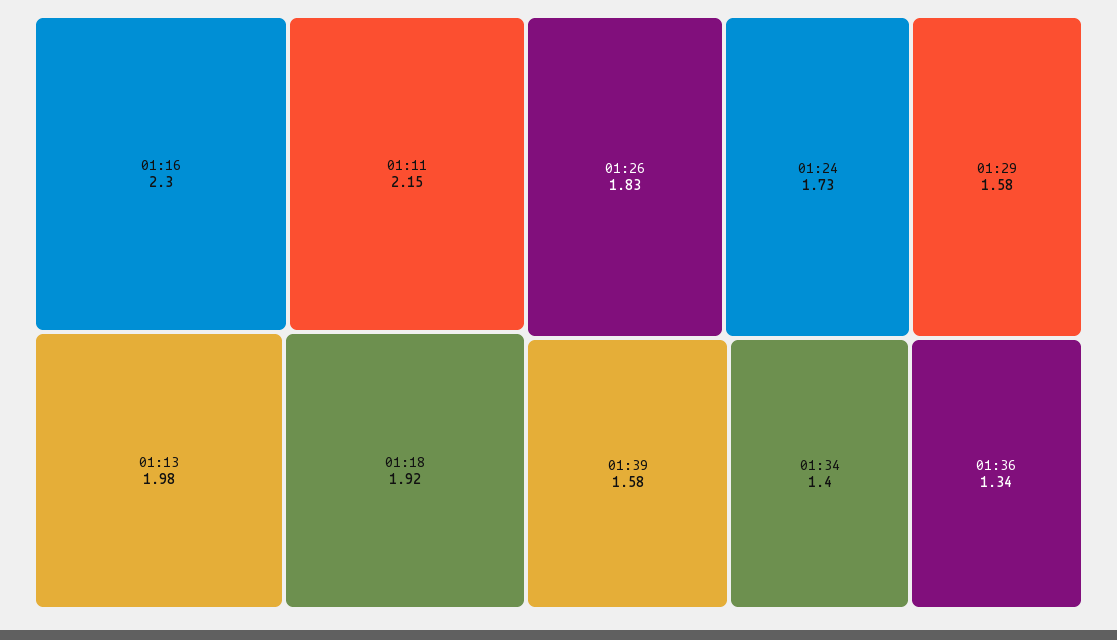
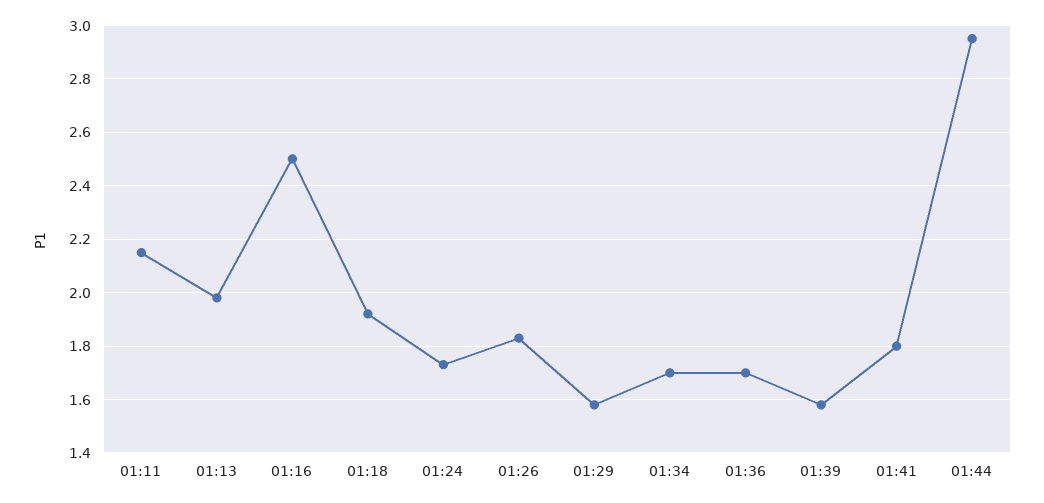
01:16: 2.3 -> 2.5
01:34: 1.4 -> 1.7
01:36: 1.34 -> 1.7
01:41: none -> 1.8
01:44: none -> 2.95

